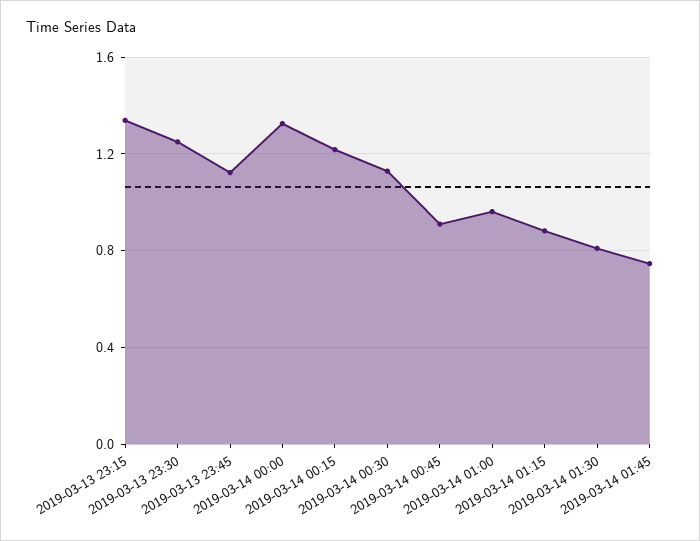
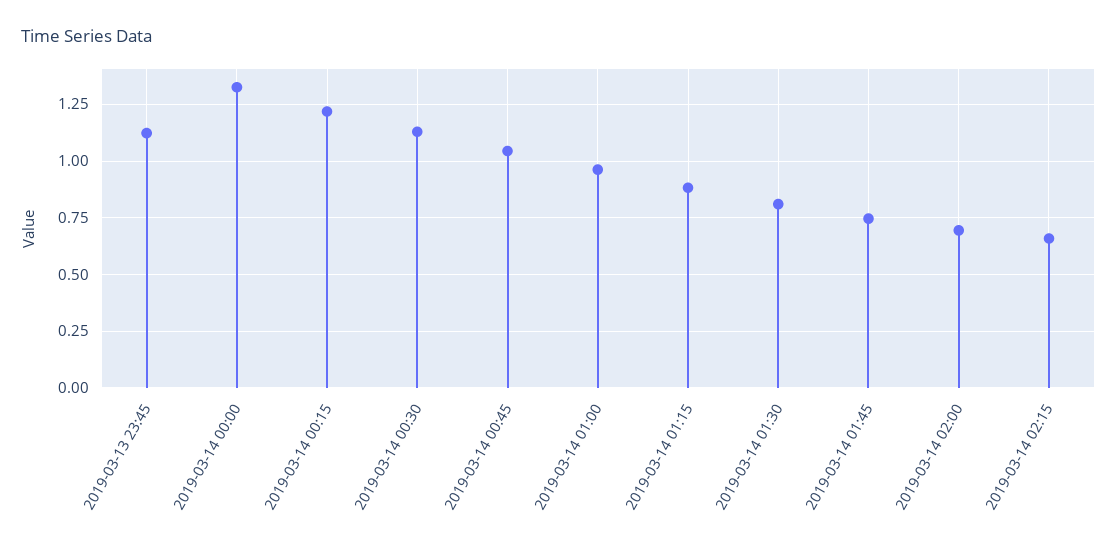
2019-03-13 23:15: 1.35 -> none
2019-03-13 23:30: 1.25 -> none
2019-03-14 00:45: 0.9 -> 1.05
2019-03-14 02:00: none -> 0.7
2019-03-14 02:15: none -> 0.65

